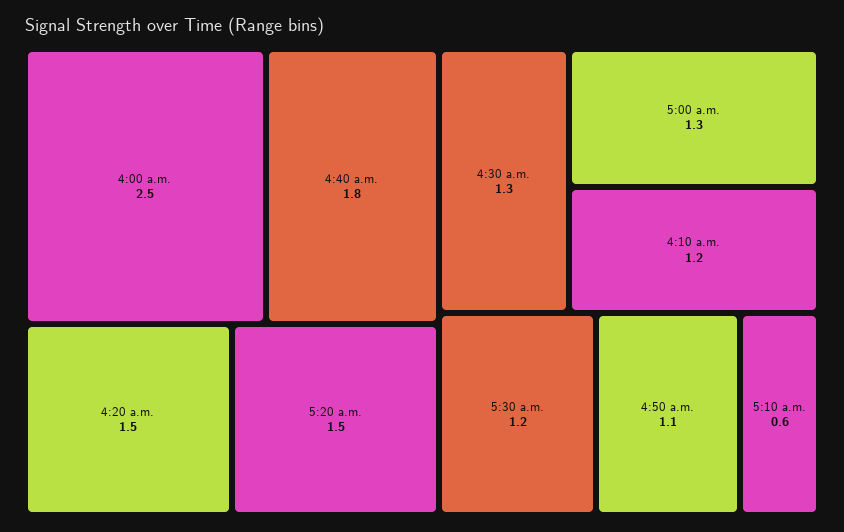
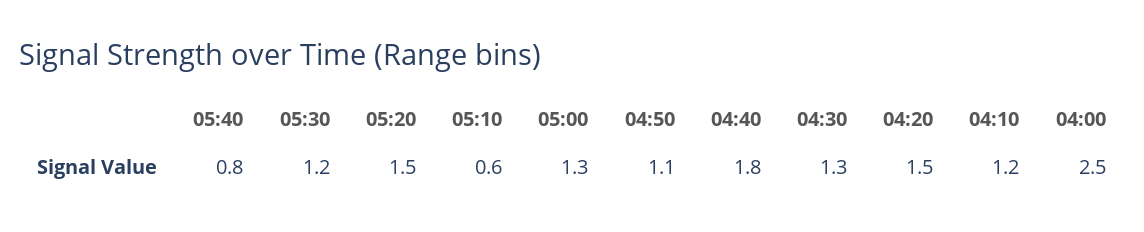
05:40: none -> 0.8

